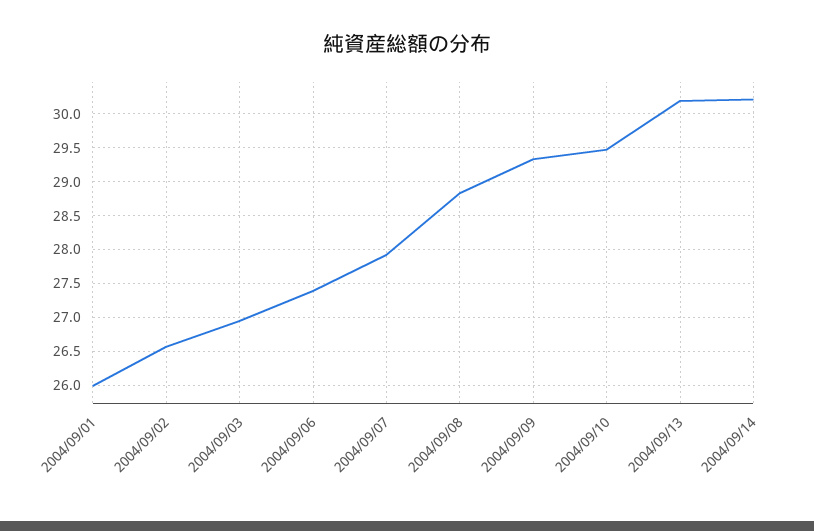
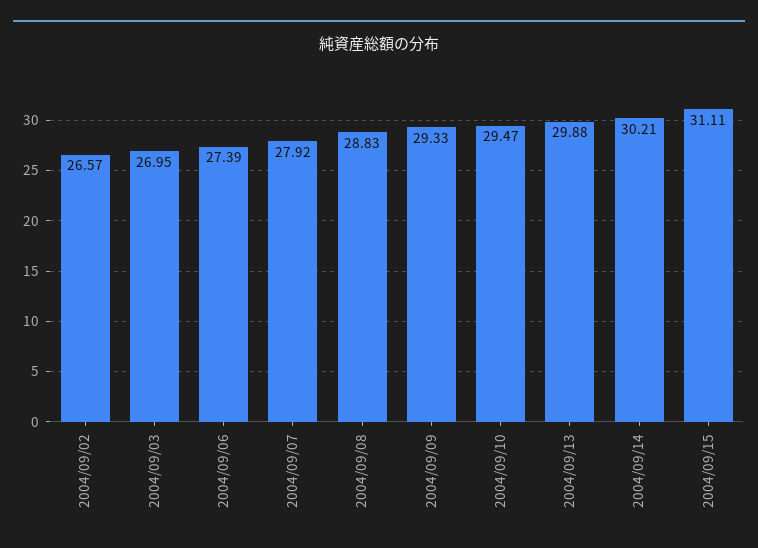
2004/09/01: 26 -> none
2004/09/13: 30.2 -> 29.88
2004/09/15: none -> 31.11

